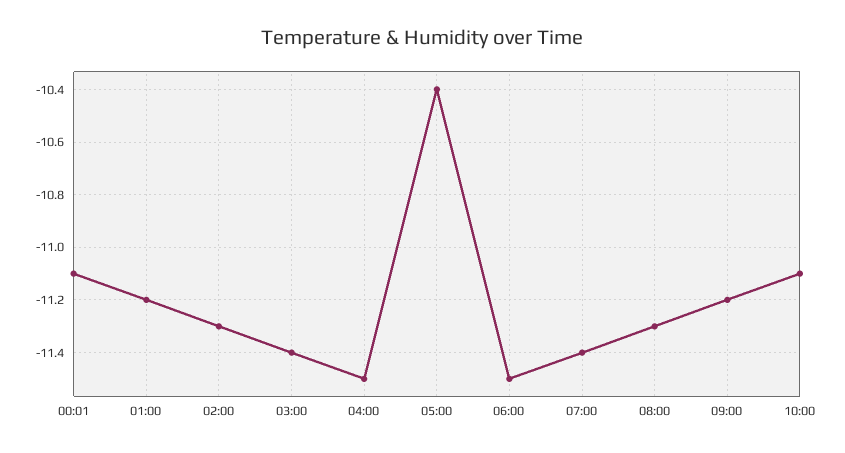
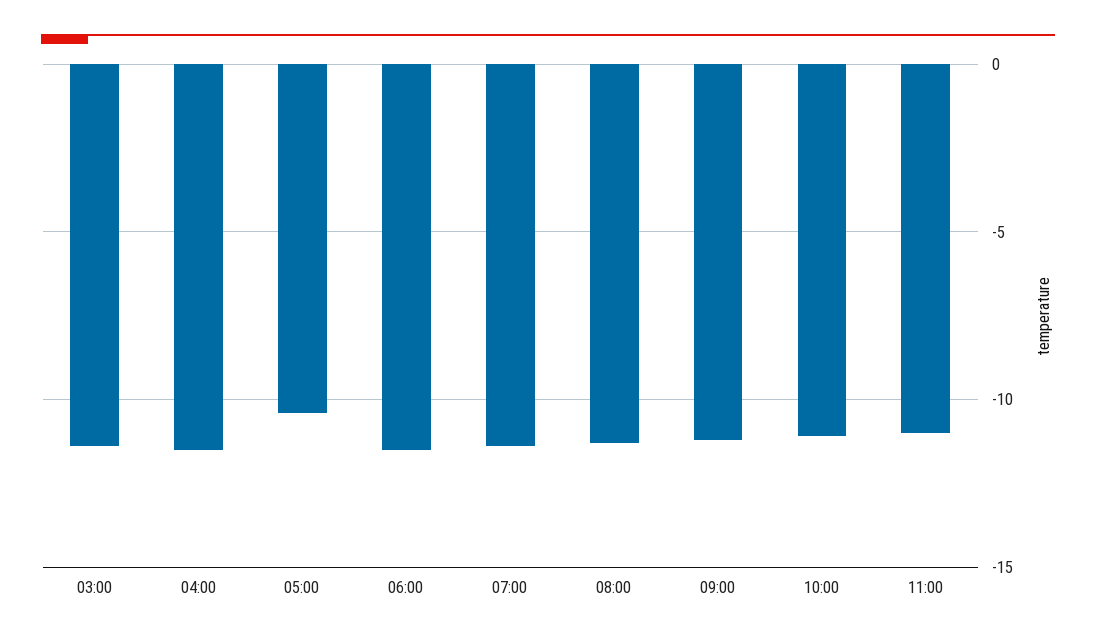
00:01: -11.1 -> none
01:00: -11.2 -> none
02:00: -11.3 -> none
11:00: none -> -11

